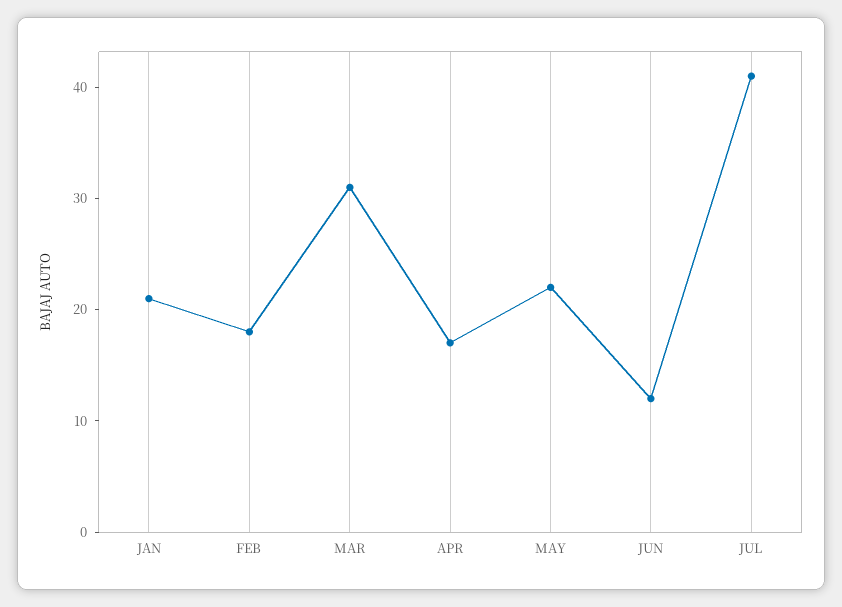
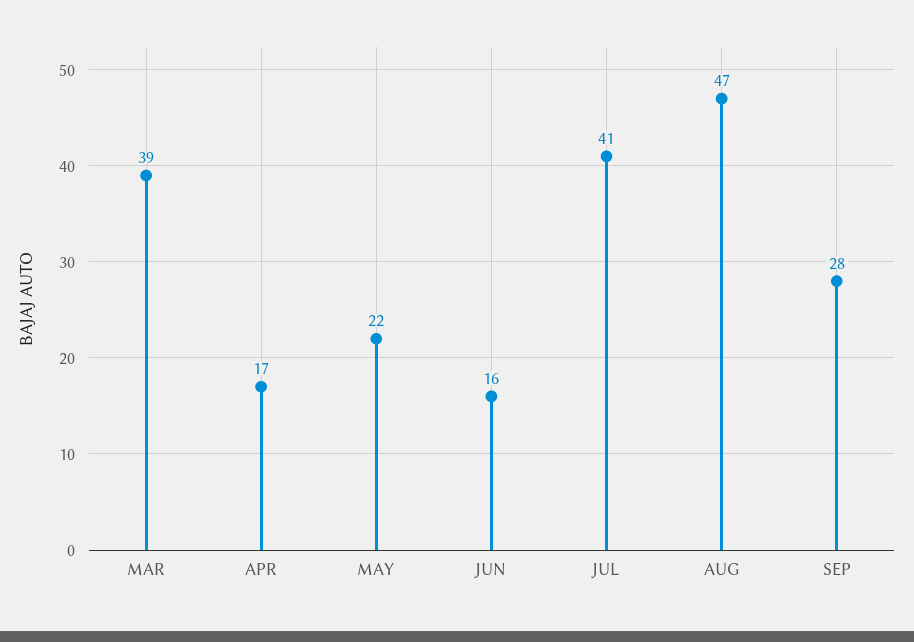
JAN: 21 -> none
FEB: 18 -> none
MAR: 31 -> 39
JUN: 12 -> 16
AUG: none -> 47
SEP: none -> 28

